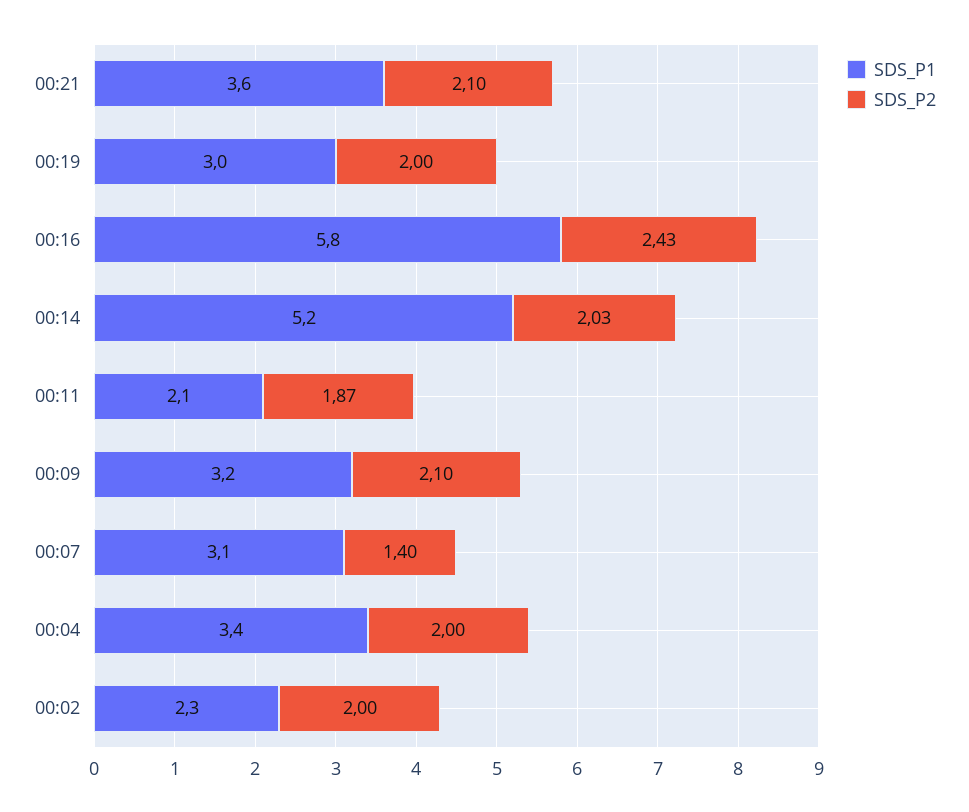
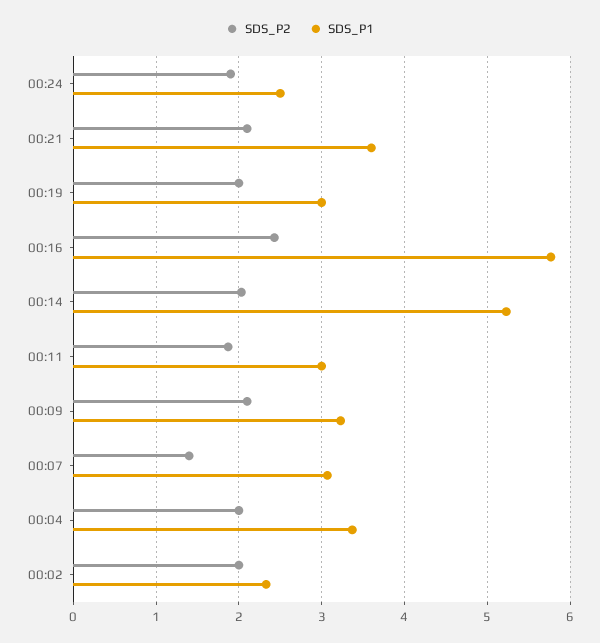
SDS_P1, 00:11: 2.1 -> 3
SDS_P2, 00:24: none -> 1.9
SDS_P1, 00:24: none -> 2.5

